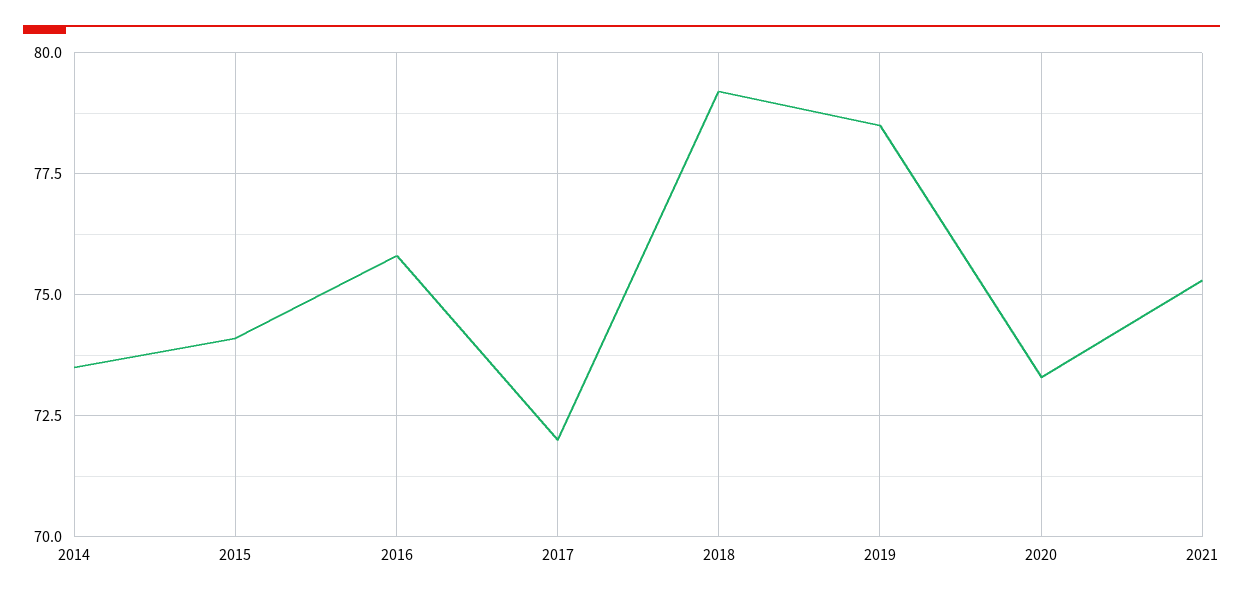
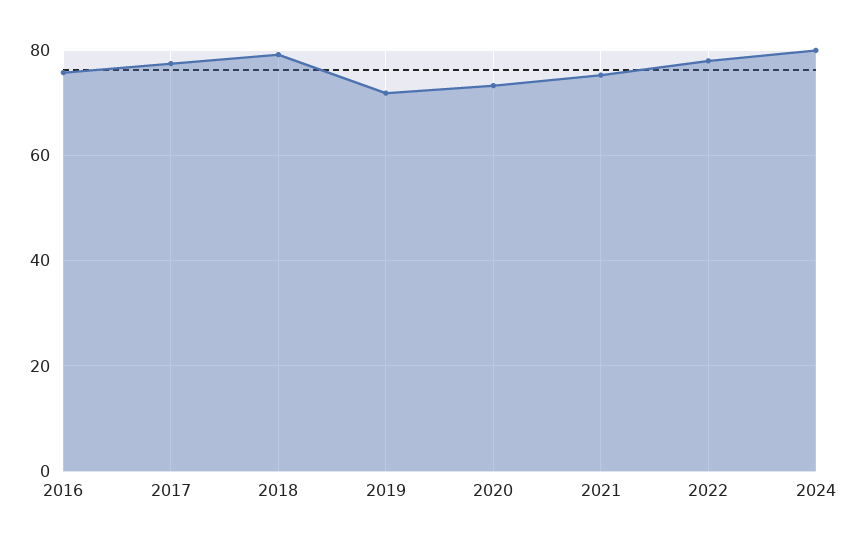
2014: 73.5 -> none
2015: 74 -> none
2017: 72 -> 78
2019: 78.5 -> 72
2022: none -> 78
2024: none -> 80

